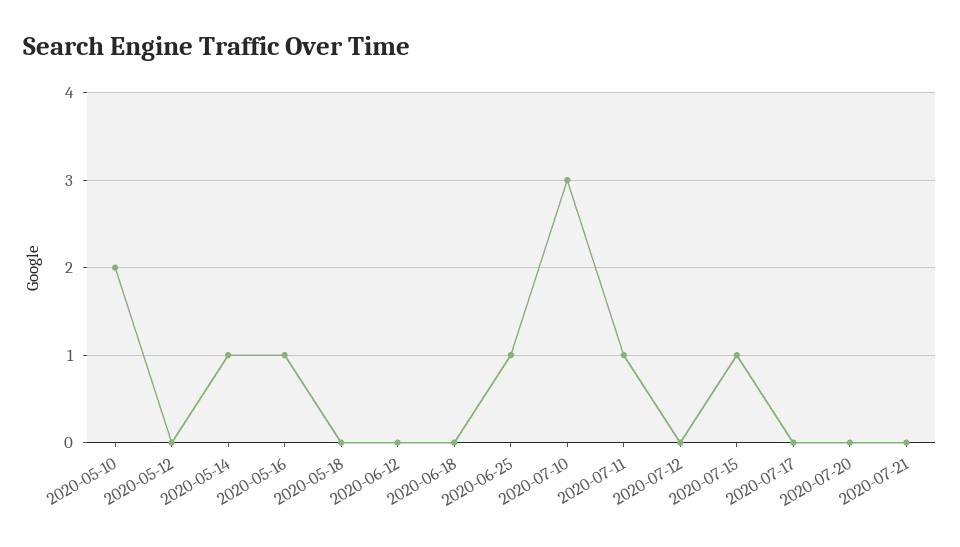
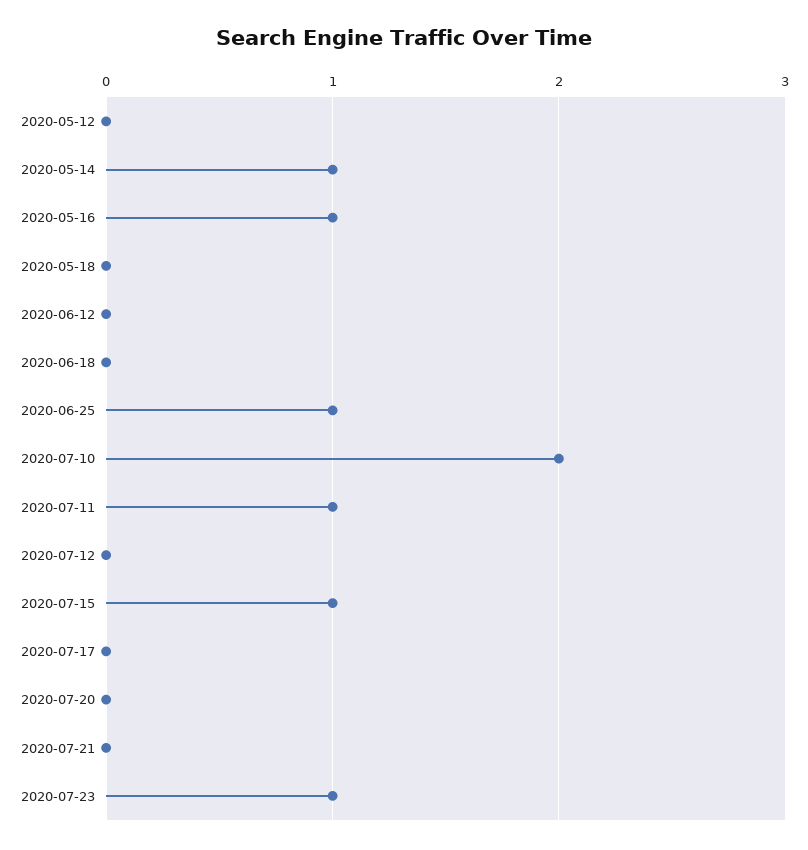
2020-05-10: 2 -> none
2020-07-10: 3 -> 2
2020-07-23: none -> 1

